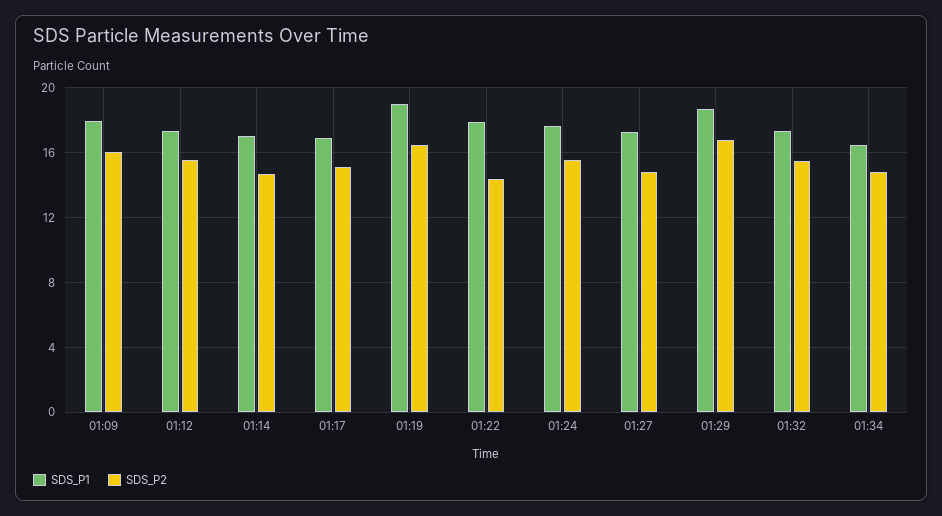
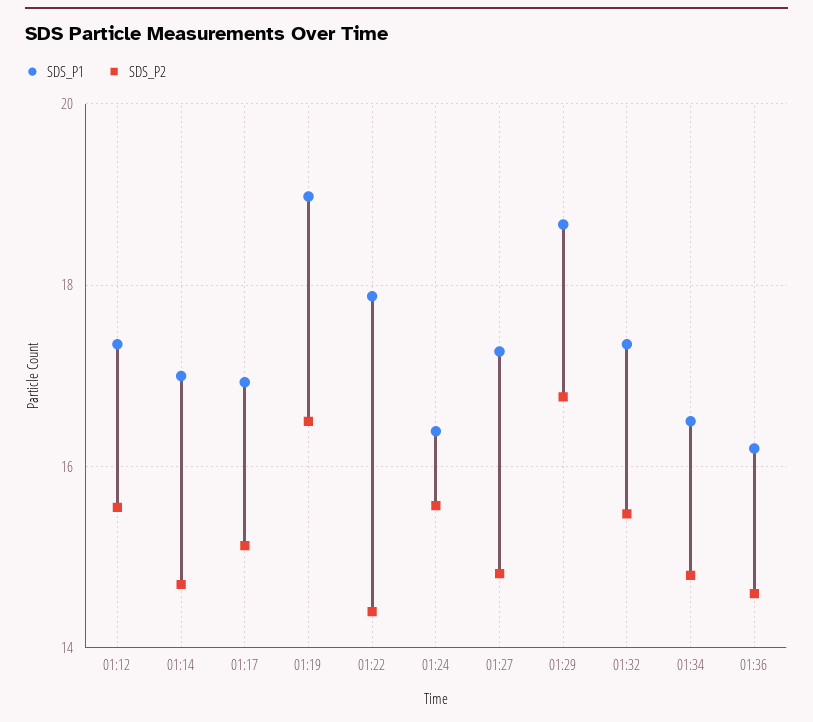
SDS_P1, 01:09: 18 -> none
SDS_P2, 01:09: 16 -> none
SDS_P1, 01:24: 17.5 -> 16.4
SDS_P1, 01:36: none -> 16.2
SDS_P2, 01:36: none -> 14.6

